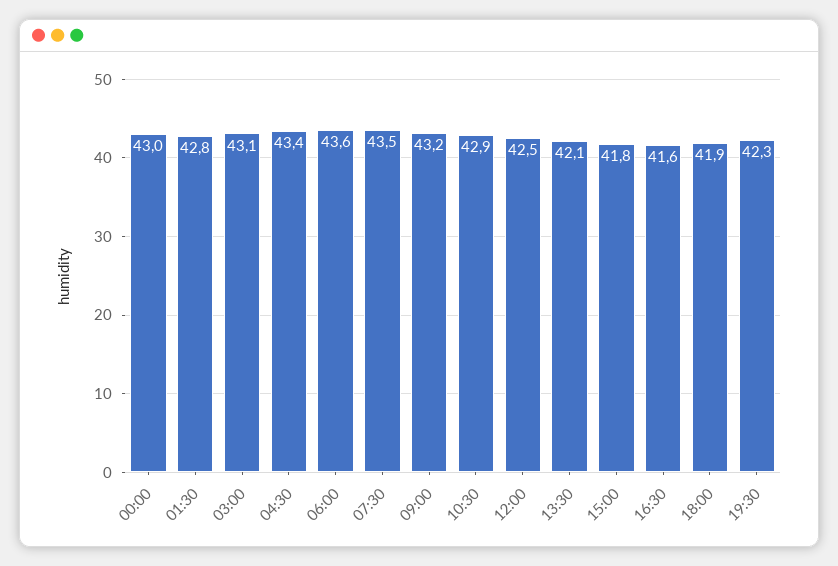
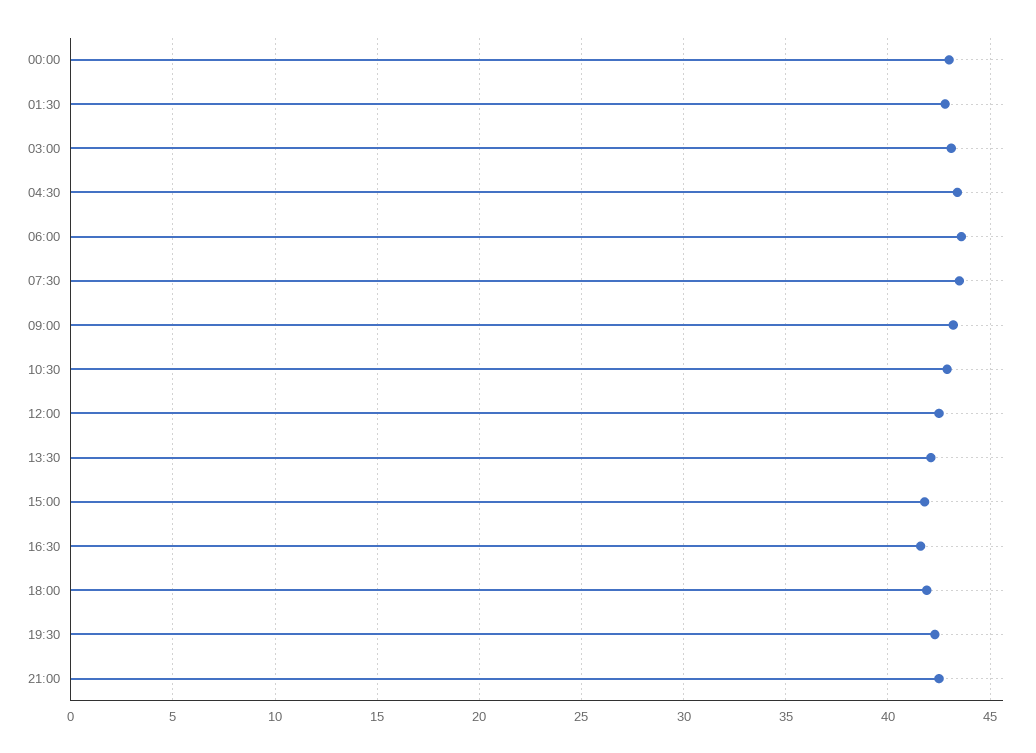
21:00: none -> 42.5

